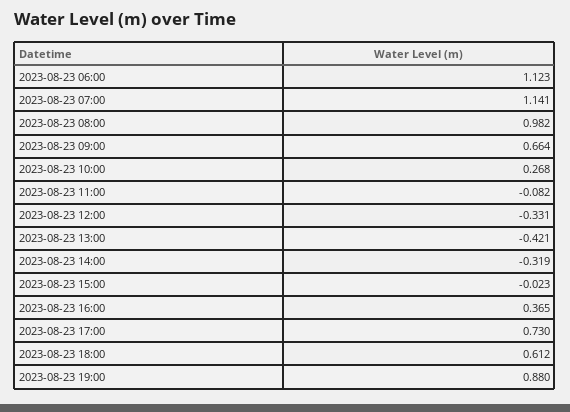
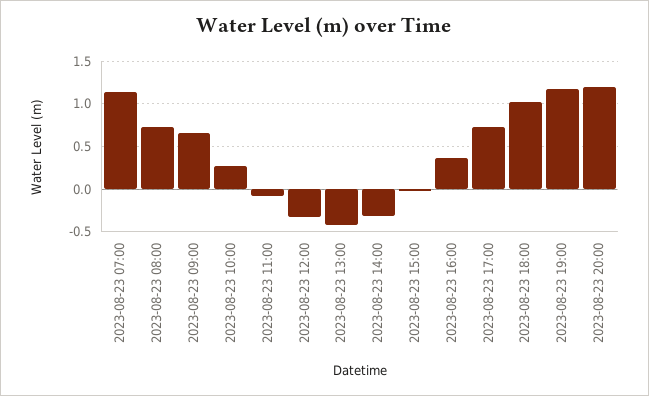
2023-08-23 06:00: 1.123 -> none
2023-08-23 08:00: 0.982 -> 0.7
2023-08-23 18:00: 0.612 -> 1
2023-08-23 19:00: 0.88 -> 1.2
2023-08-23 20:00: none -> 1.2

